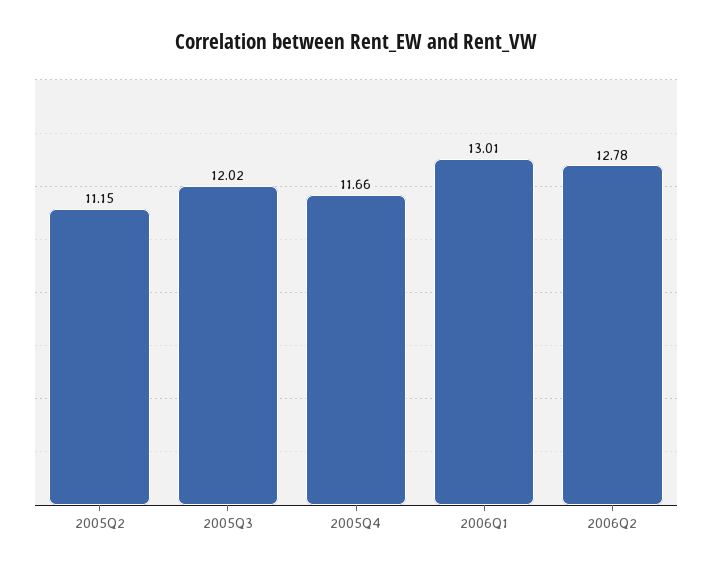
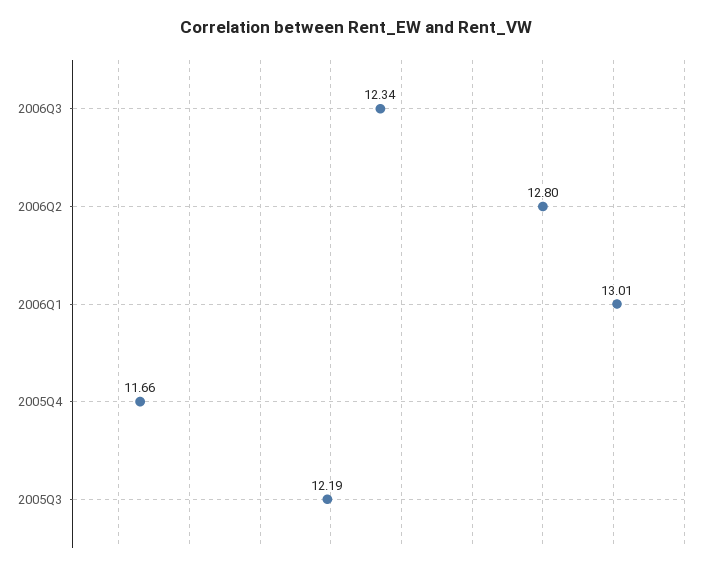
2005Q2: 11.15 -> none
2005Q3: 12.02 -> 12.19
2006Q2: 12.78 -> 12.8
2006Q3: none -> 12.34

